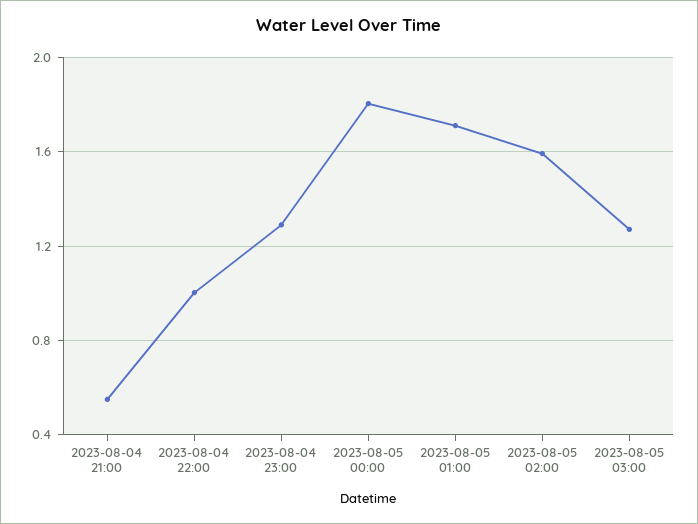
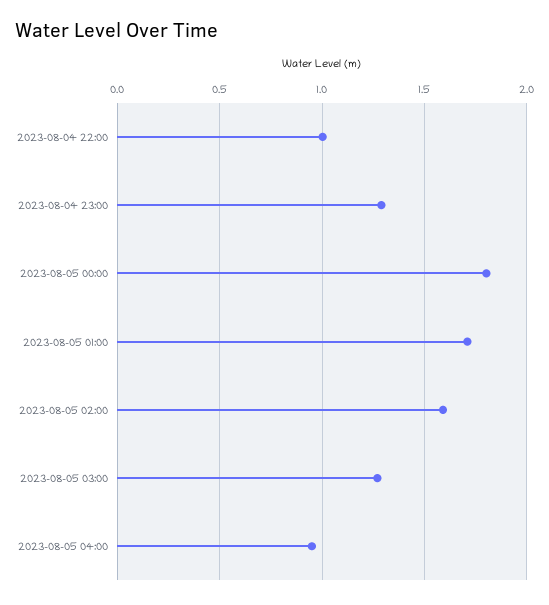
2023-08-04 21:00: 0.55 -> none
2023-08-05 04:00: none -> 0.95

